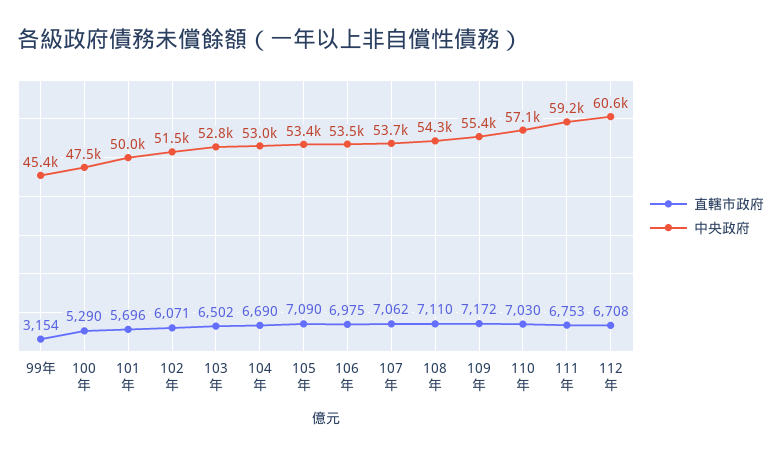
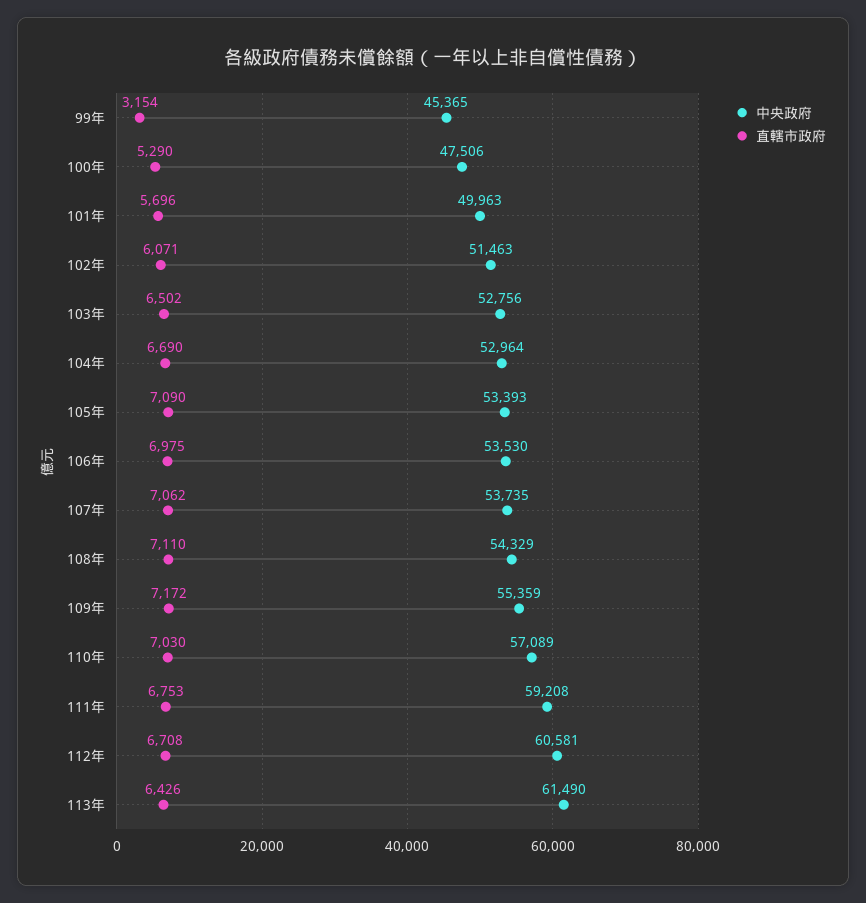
中央政府, 113年: none -> 61490
直轄市政府, 113年: none -> 6426

